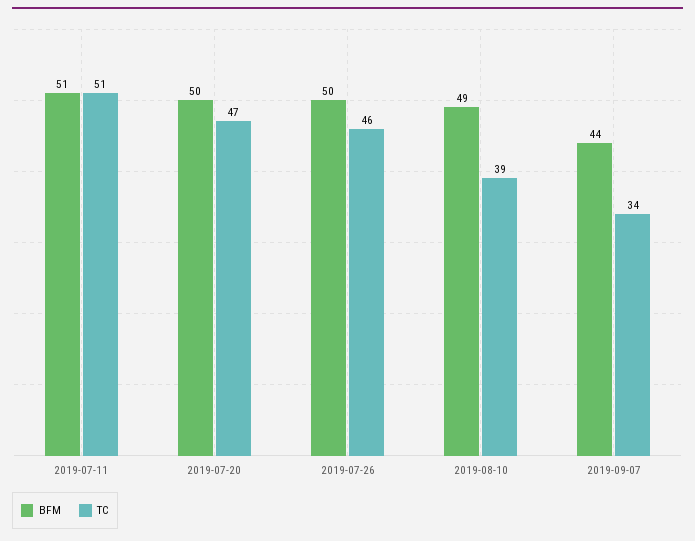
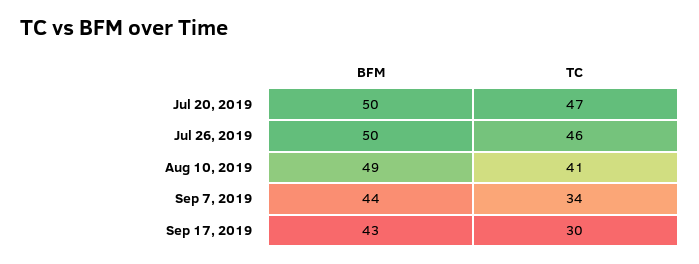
BFM, 2019-07-11: 51 -> none
TC, 2019-07-11: 51 -> none
TC, 2019-08-10: 39 -> 41
BFM, Sep 17, 2019: none -> 43
TC, Sep 17, 2019: none -> 30

